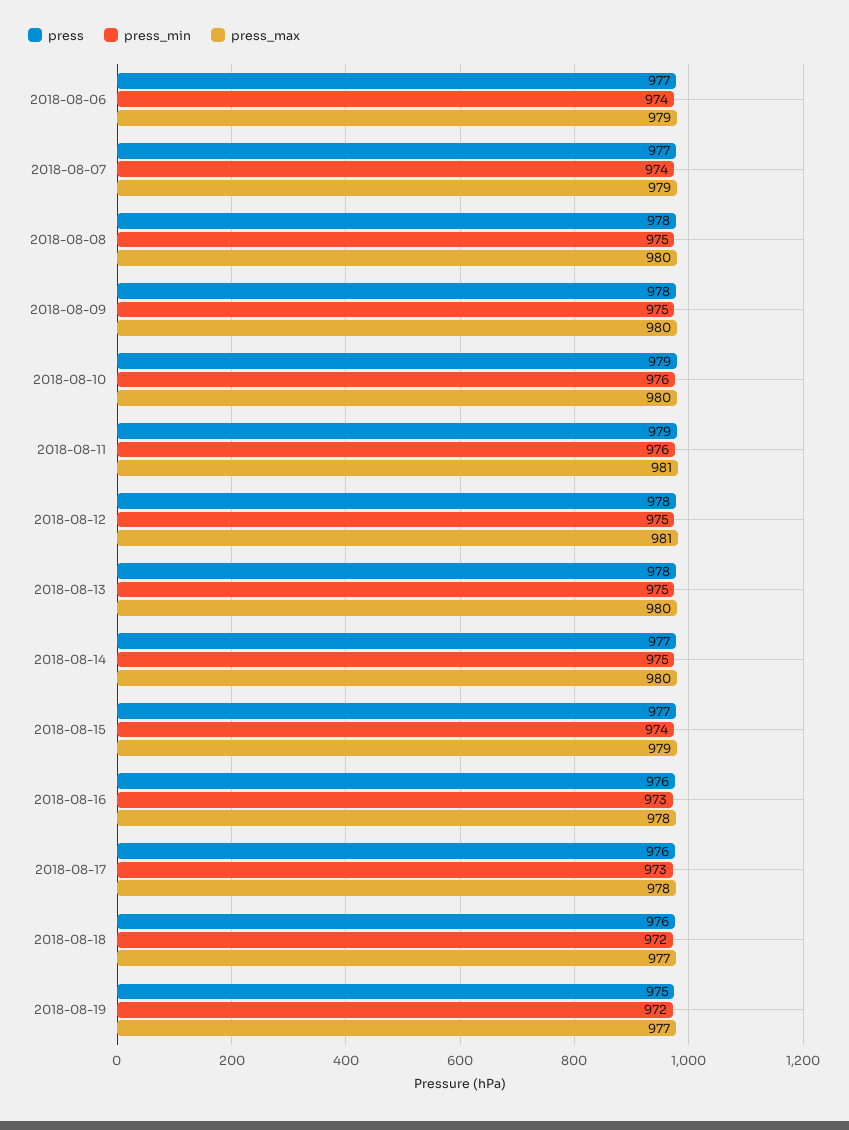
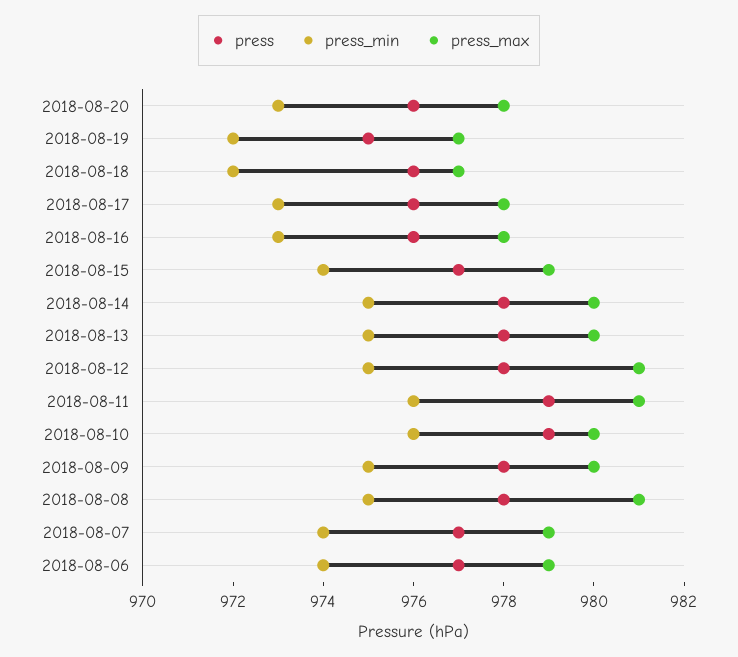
press_max, 2018-08-08: 980 -> 981
press, 2018-08-14: 977 -> 978
press, 2018-08-20: none -> 976
press_min, 2018-08-20: none -> 973
press_max, 2018-08-20: none -> 978

